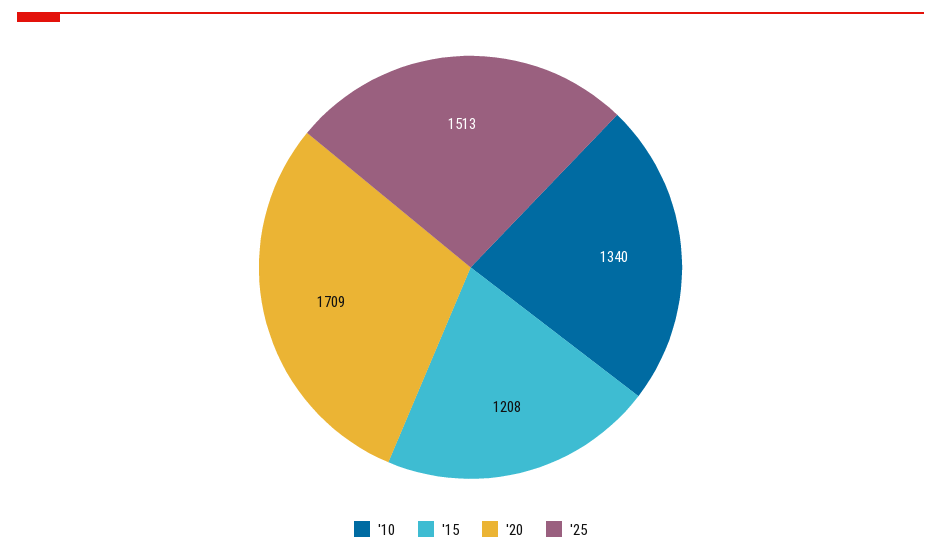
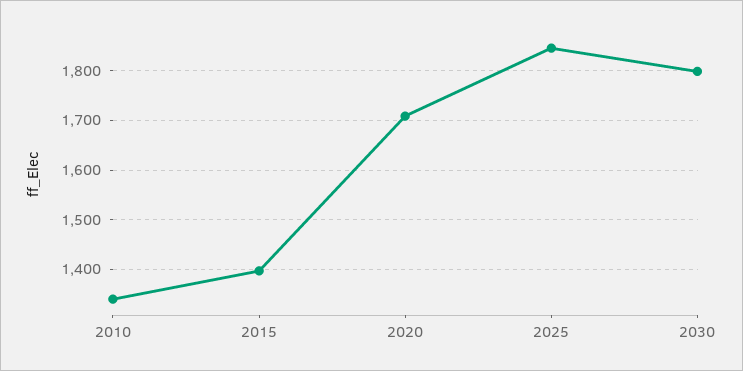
'15: 1208 -> 1400
'25: 1513 -> 1840
2030: none -> 1800

